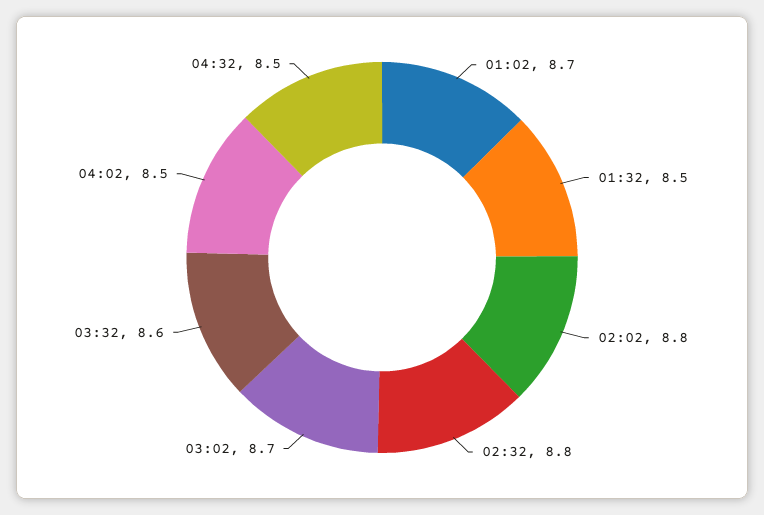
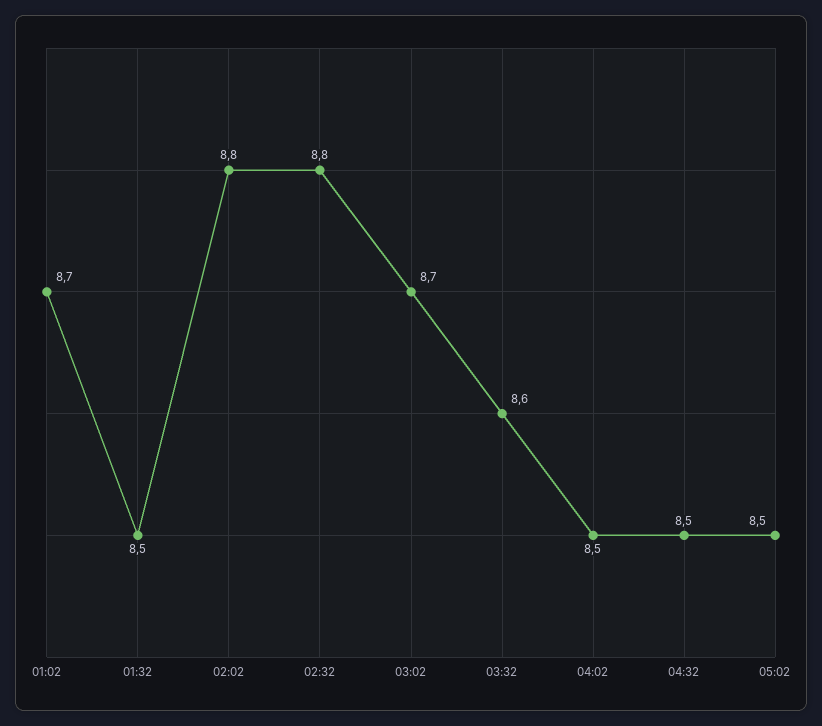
05:02: none -> 8.5

